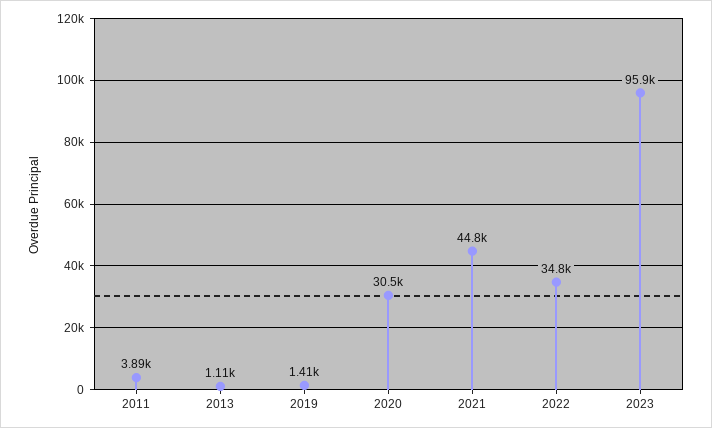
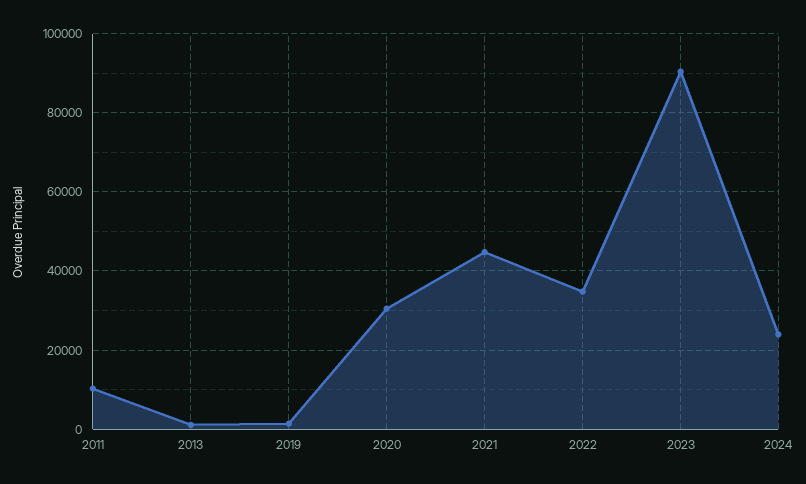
2011: 3890 -> 10000
2023: 95900 -> 90000
2024: none -> 24000

